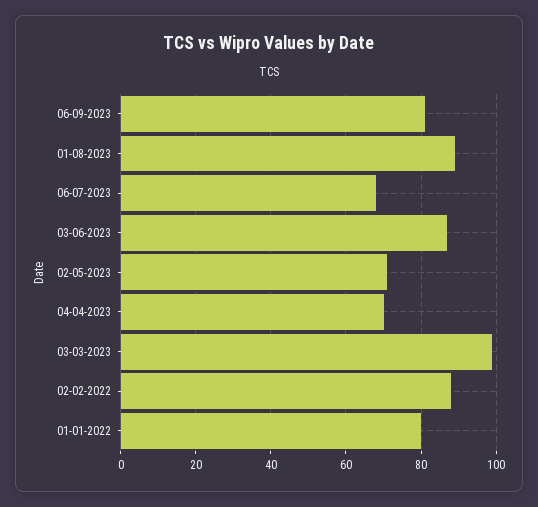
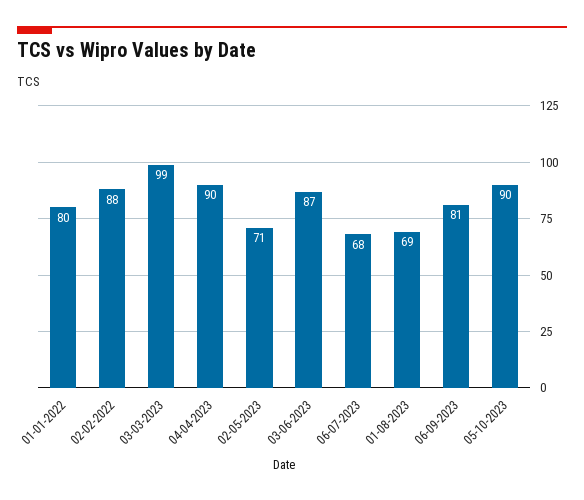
01-08-2023: 90 -> 69
04-04-2023: 70 -> 90
05-10-2023: none -> 90

